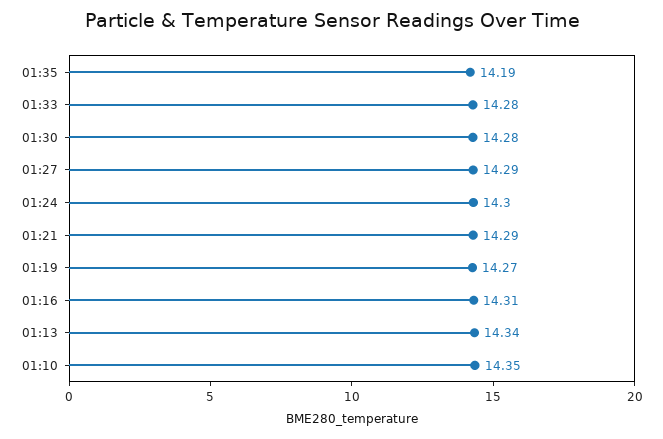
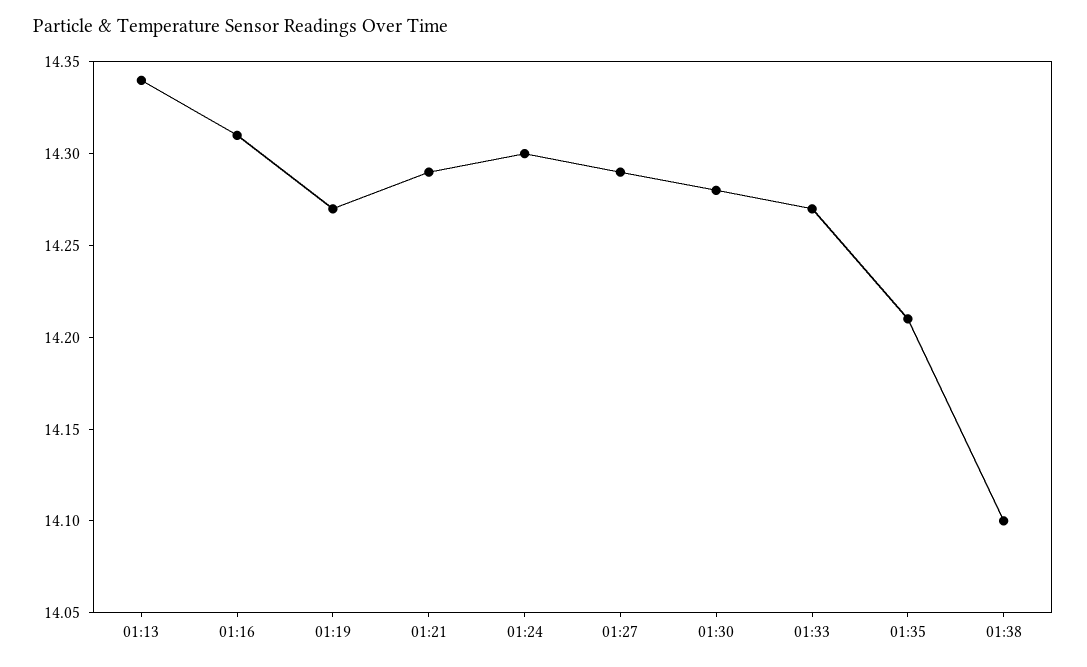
01:35: 14.19 -> 14.21
01:33: 14.28 -> 14.27
01:10: 14.35 -> none
01:38: none -> 14.1

